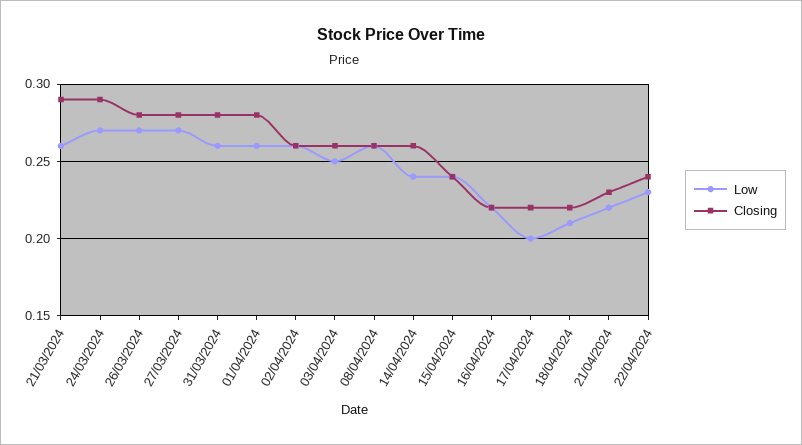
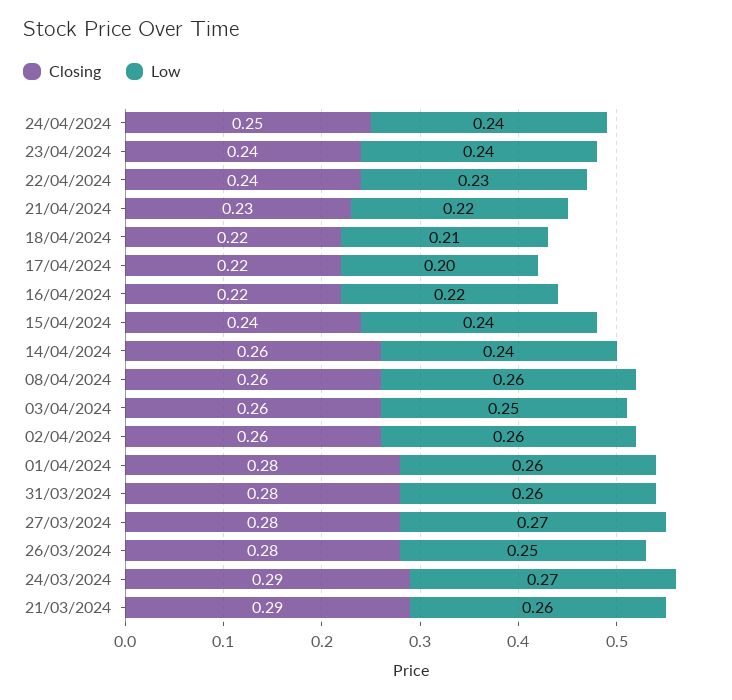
Low, 26/03/2024: 0.27 -> 0.25
Closing, 24/04/2024: none -> 0.25
Low, 24/04/2024: none -> 0.24
Closing, 23/04/2024: none -> 0.24
Low, 23/04/2024: none -> 0.24

